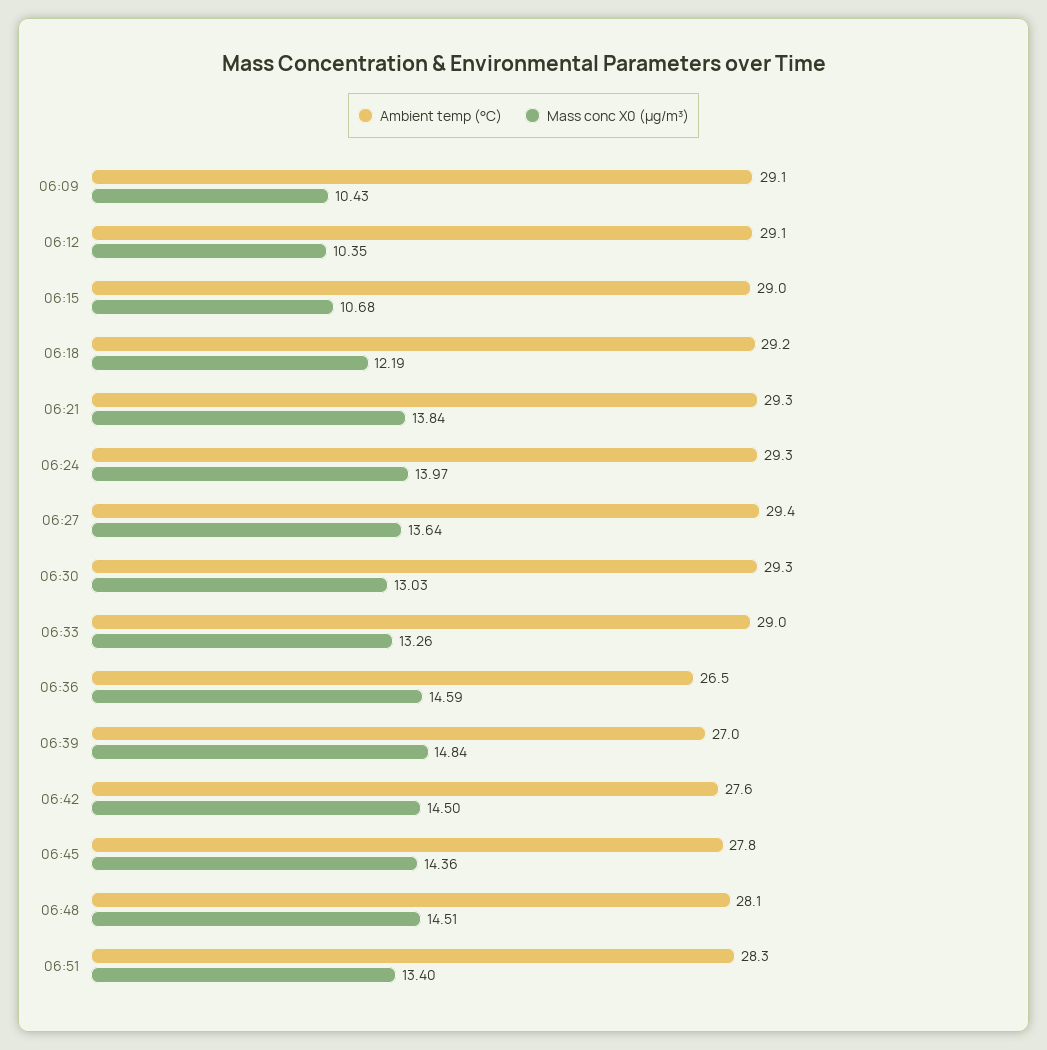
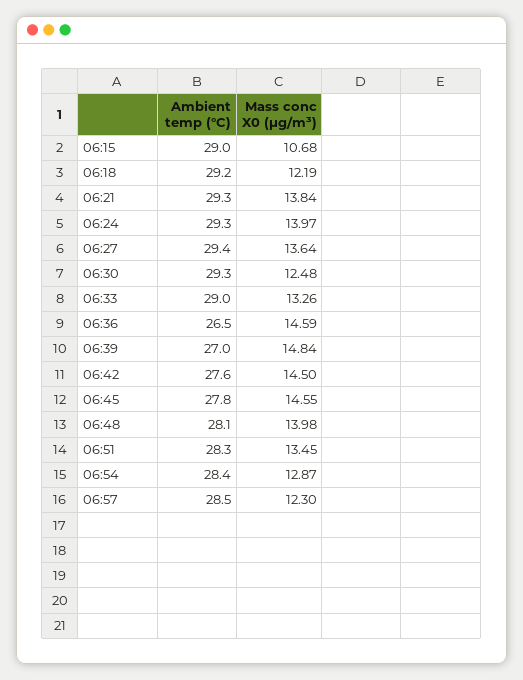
Ambient temp (°C), 06:09: 29.1 -> none
Mass conc X0 (μg/m³), 06:09: 10.43 -> none
Ambient temp (°C), 06:12: 29.1 -> none
Mass conc X0 (μg/m³), 06:12: 10.35 -> none
Mass conc X0 (μg/m³), 06:30: 13.03 -> 12.48
Mass conc X0 (μg/m³), 06:45: 14.36 -> 14.55
Mass conc X0 (μg/m³), 06:48: 14.51 -> 13.98
Mass conc X0 (μg/m³), 06:51: 13.4 -> 13.45
Ambient temp (°C), 06:54: none -> 28.4
Mass conc X0 (μg/m³), 06:54: none -> 12.87
Ambient temp (°C), 06:57: none -> 28.5
Mass conc X0 (μg/m³), 06:57: none -> 12.3

